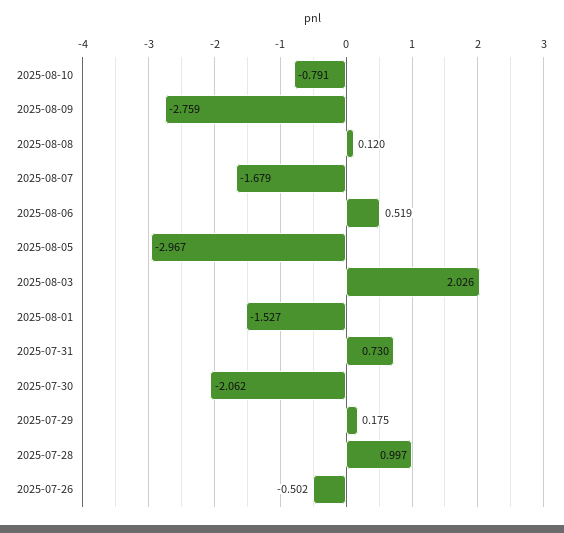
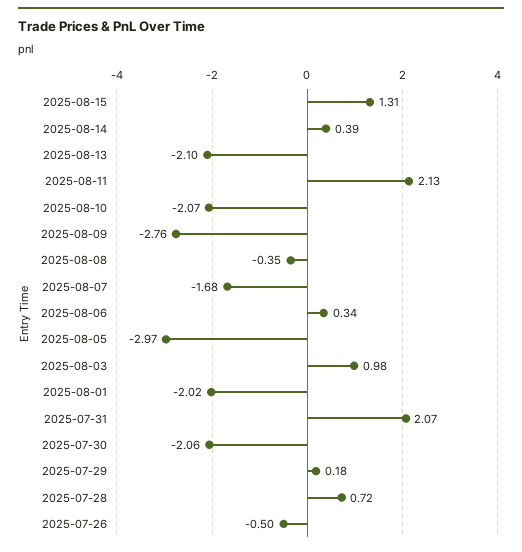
2025-08-10: -0.791 -> -2.07
2025-08-08: 0.12 -> -0.35
2025-08-06: 0.519 -> 0.34
2025-08-03: 2.026 -> 0.98
2025-08-01: -1.527 -> -2.02
2025-07-31: 0.73 -> 2.07
2025-07-28: 0.997 -> 0.72
2025-08-15: none -> 1.31
2025-08-14: none -> 0.39
2025-08-13: none -> -2.1
2025-08-11: none -> 2.13

